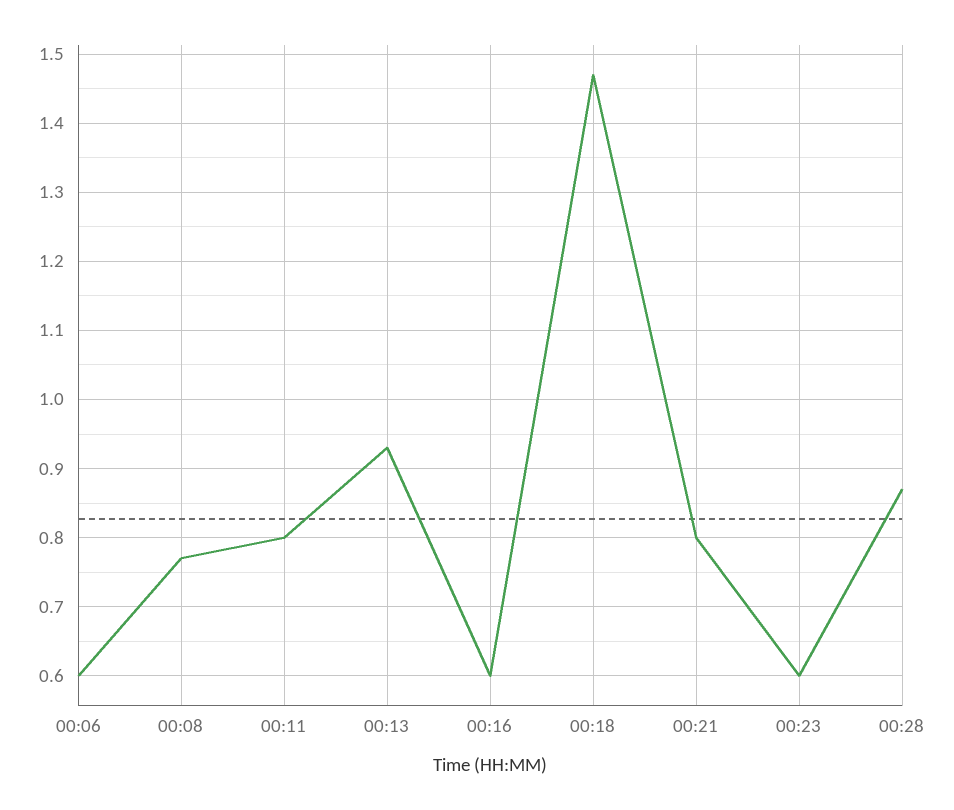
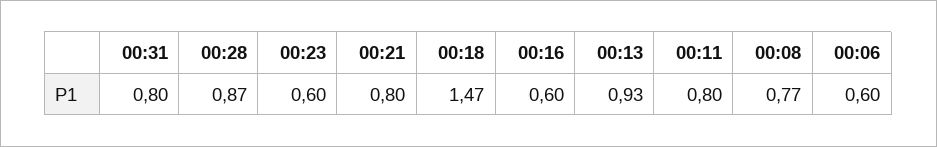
00:31: none -> 0.8

